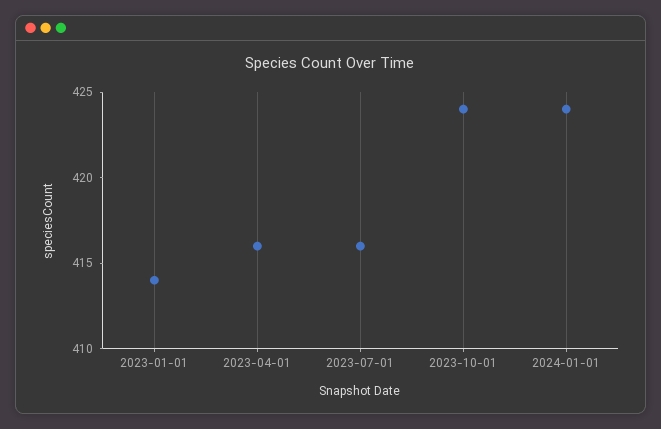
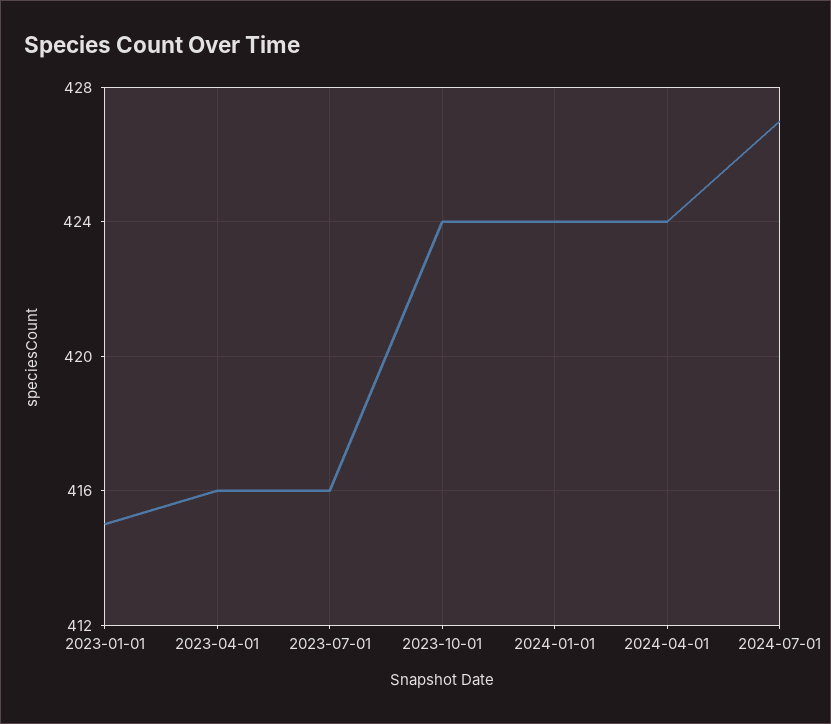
2023-01-01: 414 -> 415
2024-04-01: none -> 424
2024-07-01: none -> 427

